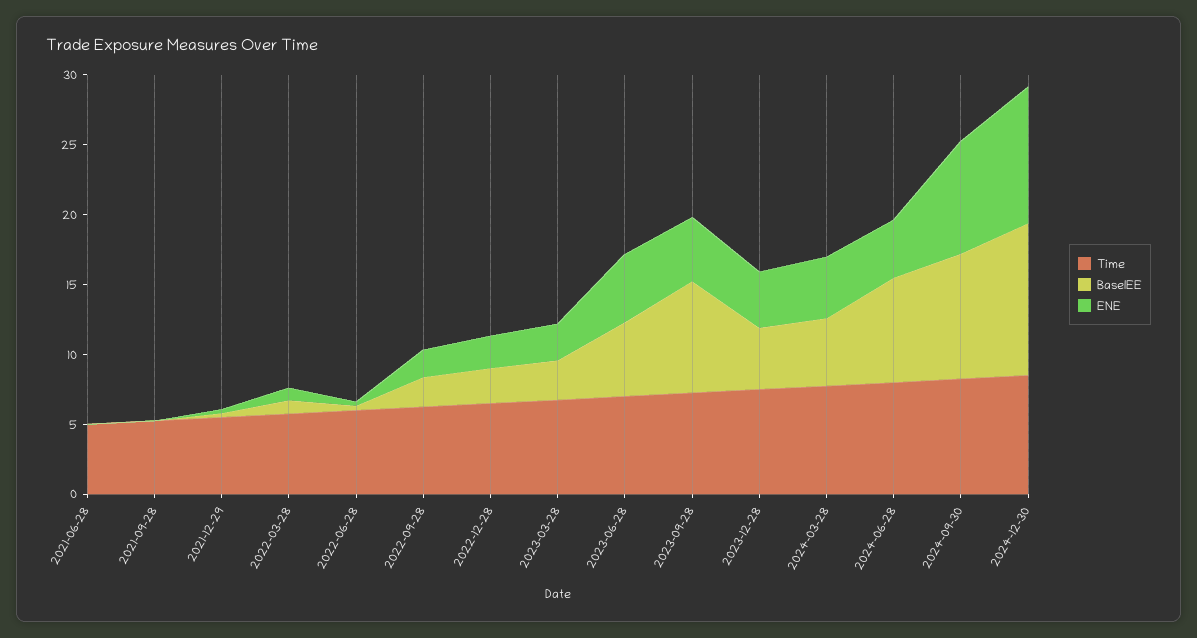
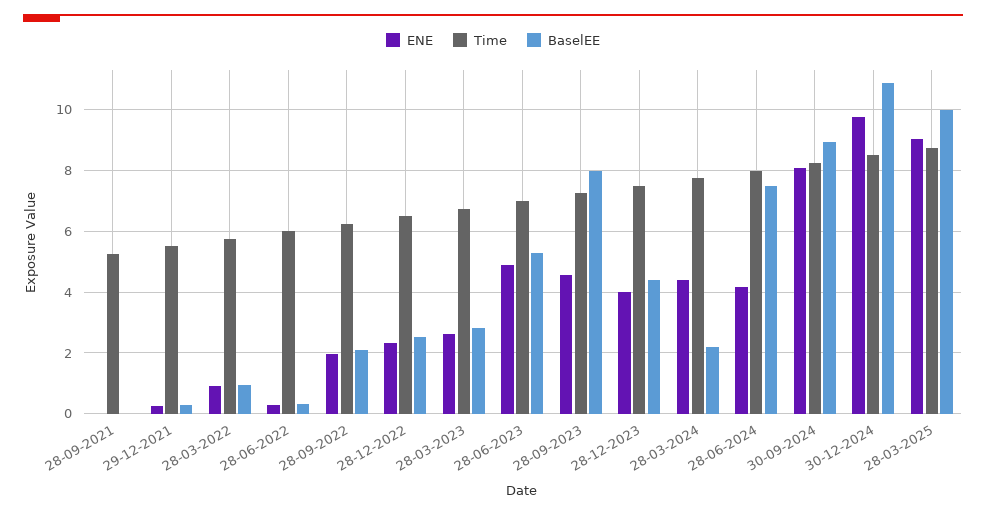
Time, 2021-06-28: 5 -> none
BaselEE, 2021-06-28: 0 -> none
ENE, 2021-06-28: 0 -> none
BaselEE, 2024-03-28: 5 -> 2.2
ENE, 28-03-2025: none -> 9
Time, 28-03-2025: none -> 8.8
BaselEE, 28-03-2025: none -> 10

